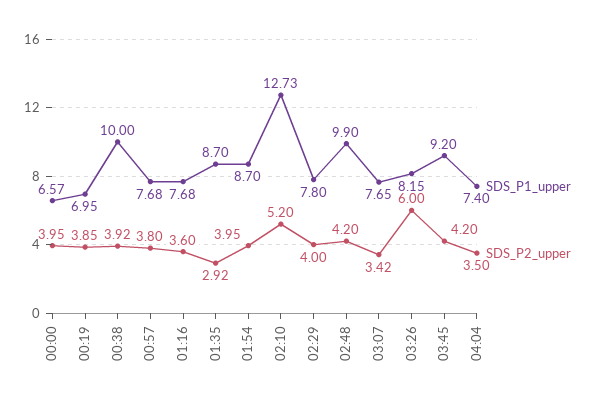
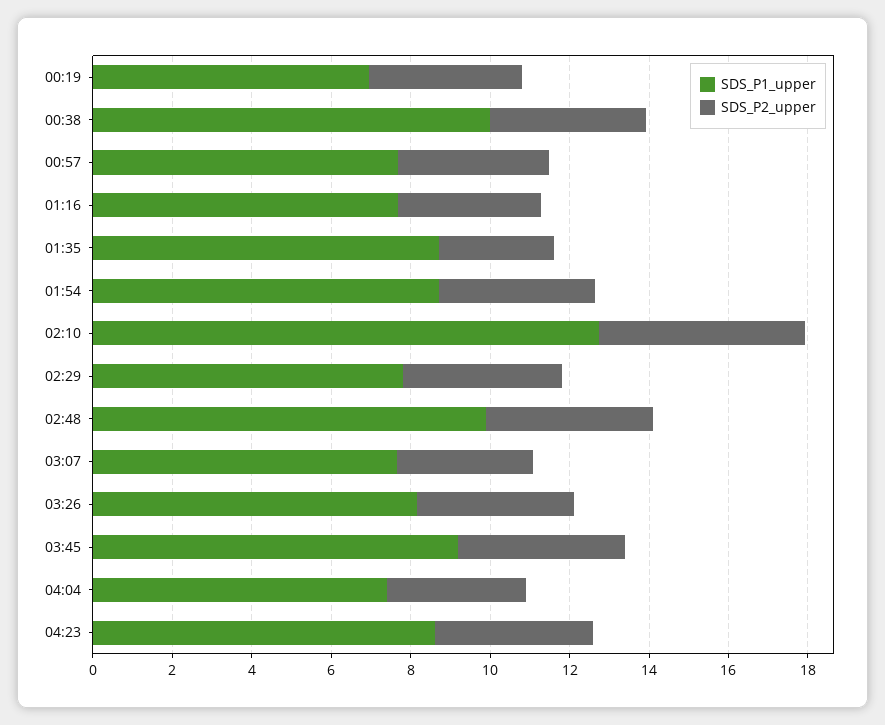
SDS_P1_upper, 00:00: 6.57 -> none
SDS_P2_upper, 00:00: 3.95 -> none
SDS_P2_upper, 03:26: 6 -> 4
SDS_P1_upper, 04:23: none -> 8.5
SDS_P2_upper, 04:23: none -> 4

